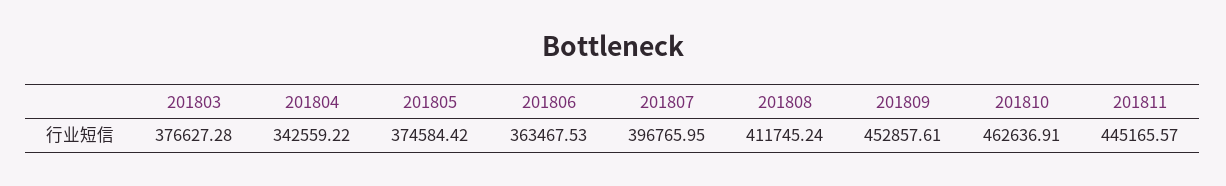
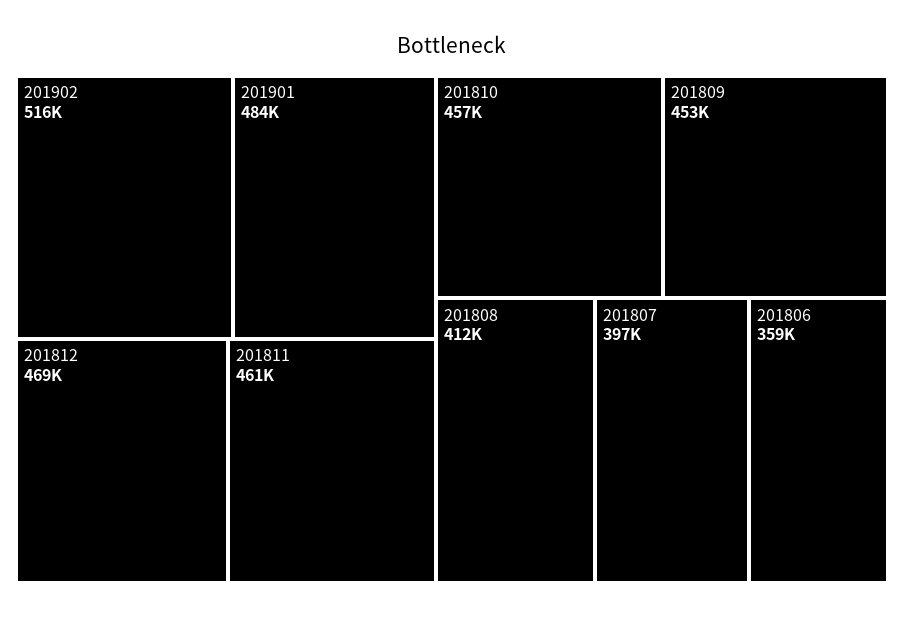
201803: 376627.28 -> none
201804: 342559.22 -> none
201805: 374584.42 -> none
201806: 363467.53 -> 359000
201810: 462636.91 -> 457000
201811: 445165.57 -> 461000
201902: none -> 516000
201901: none -> 484000
201812: none -> 469000

